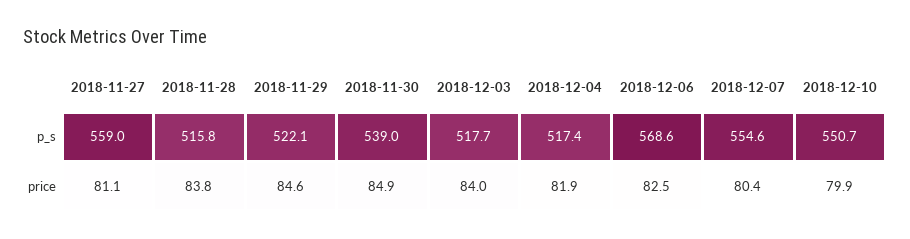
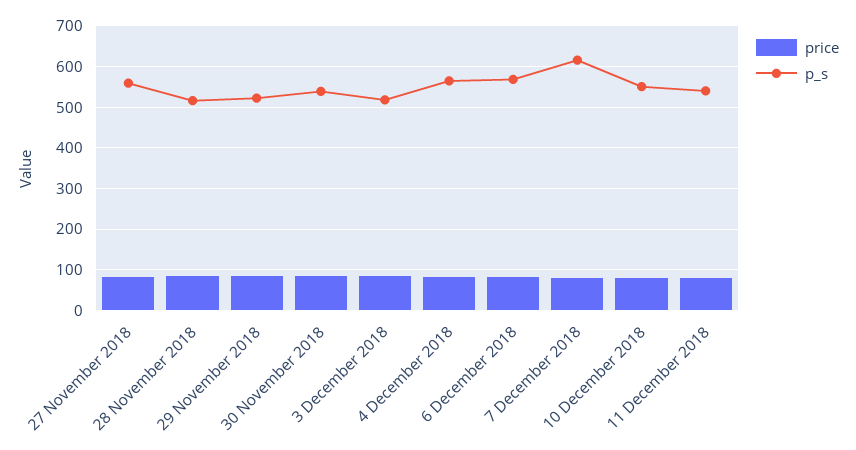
p_s, 2018-12-04: 517.4 -> 560
p_s, 2018-12-07: 554.6 -> 620
price, 11 December 2018: none -> 80
p_s, 11 December 2018: none -> 540

